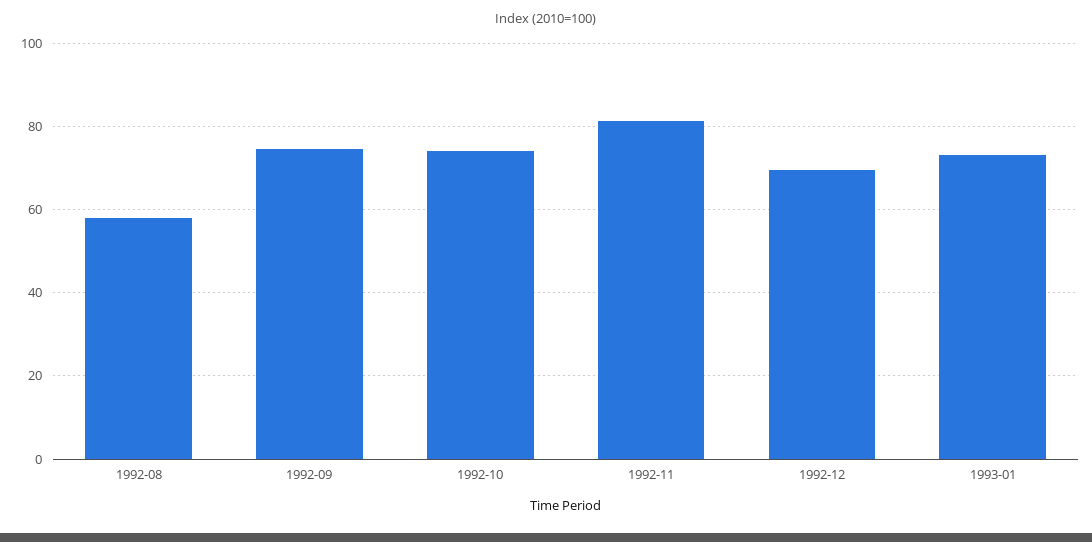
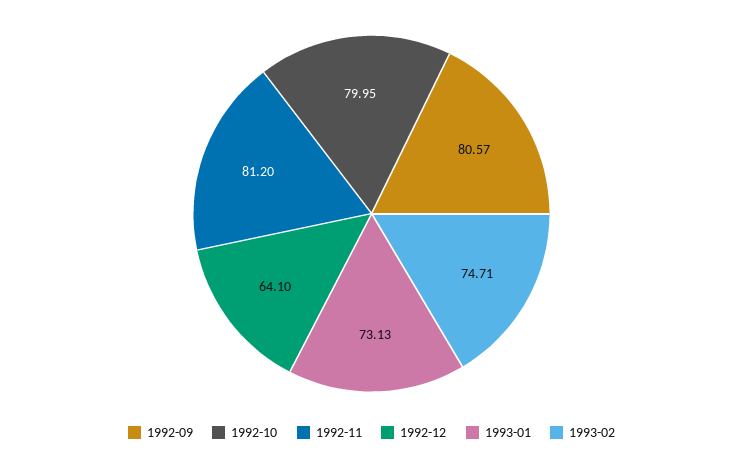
1992-08: 58 -> none
1992-09: 74 -> 80.57
1992-10: 74 -> 79.95
1992-12: 70 -> 64.1
1993-02: none -> 74.71

